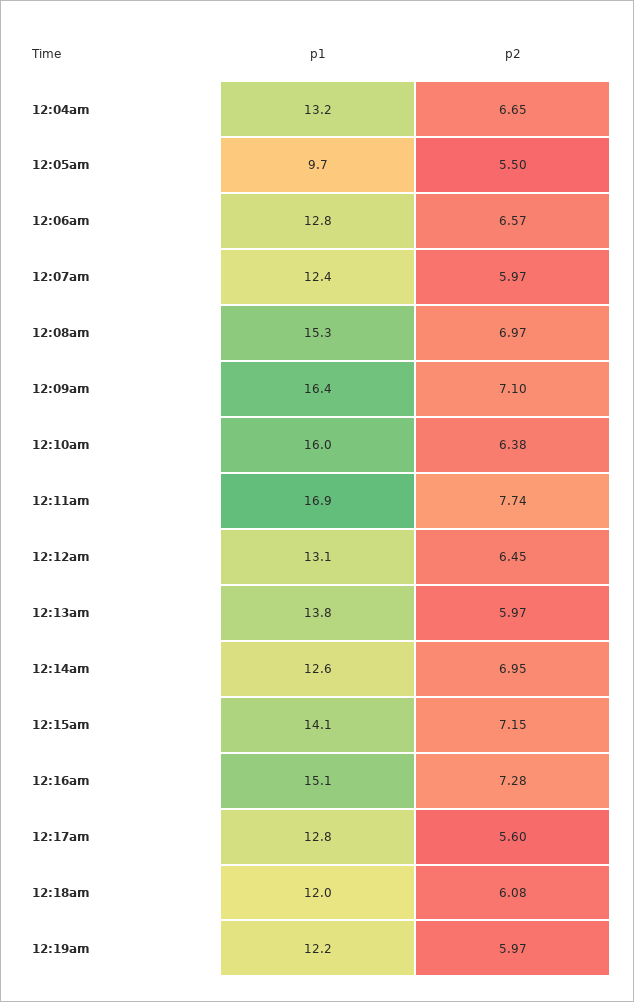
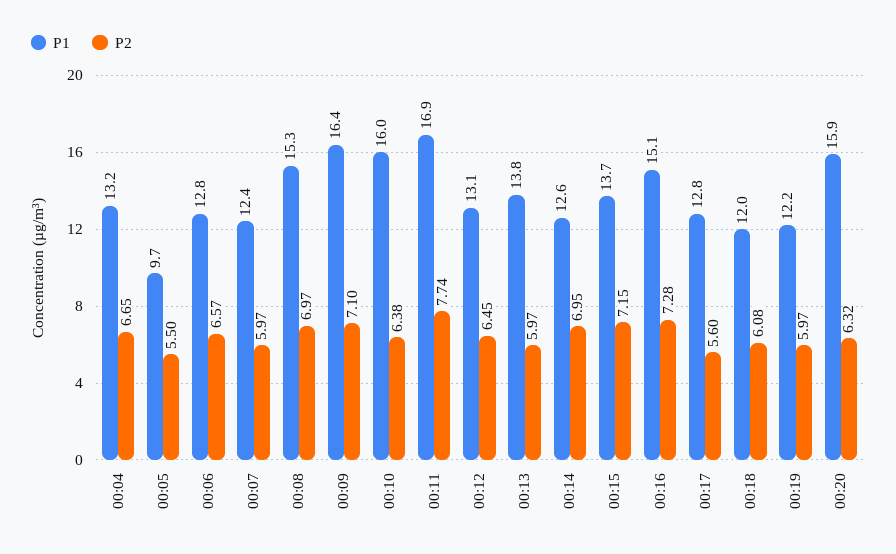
p1, 12:15am: 14.1 -> 13.7
p1, 00:20: none -> 15.9
p2, 00:20: none -> 6.32

